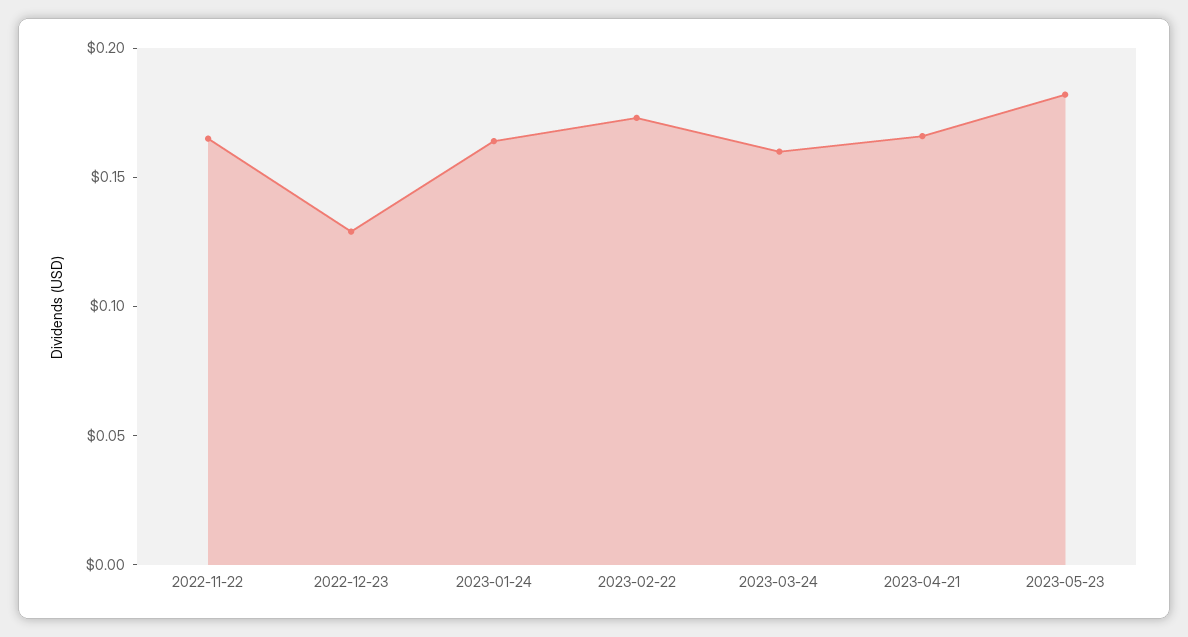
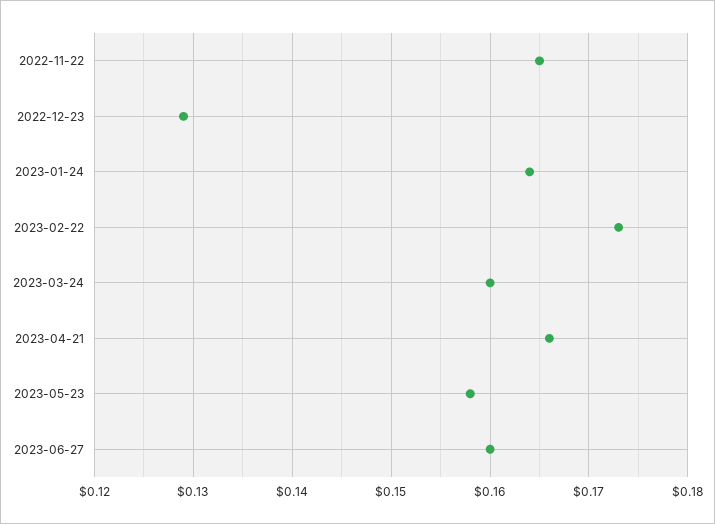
2023-05-23: 0.18 -> 0.158
2023-06-27: none -> 0.16

